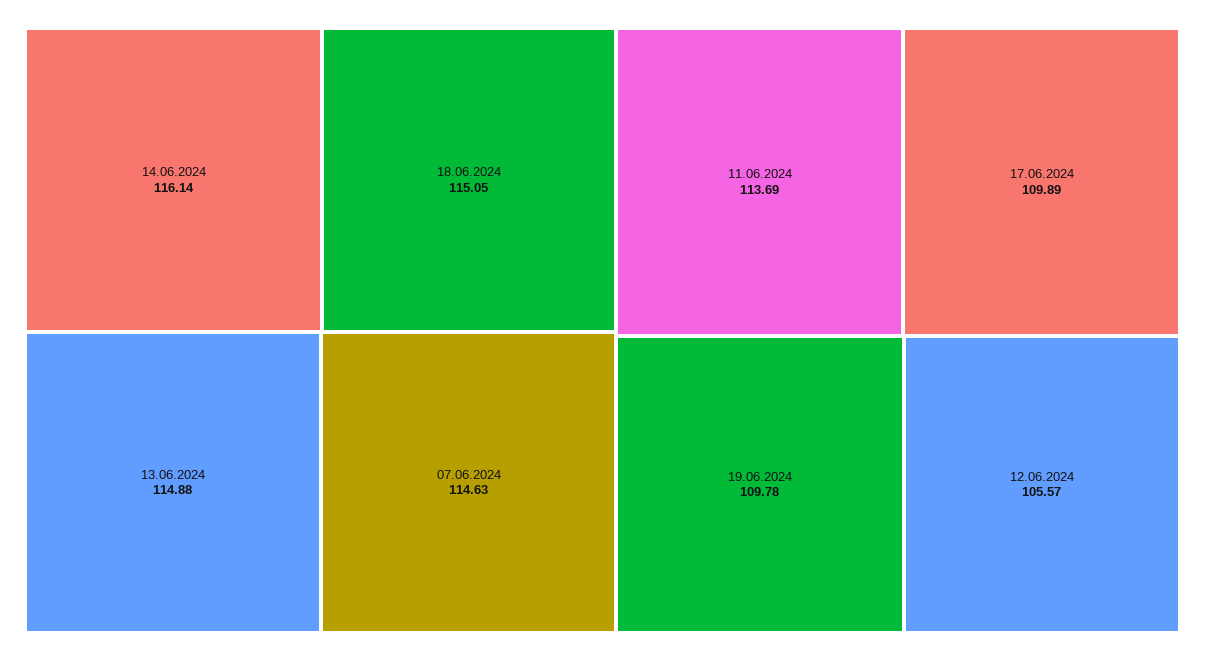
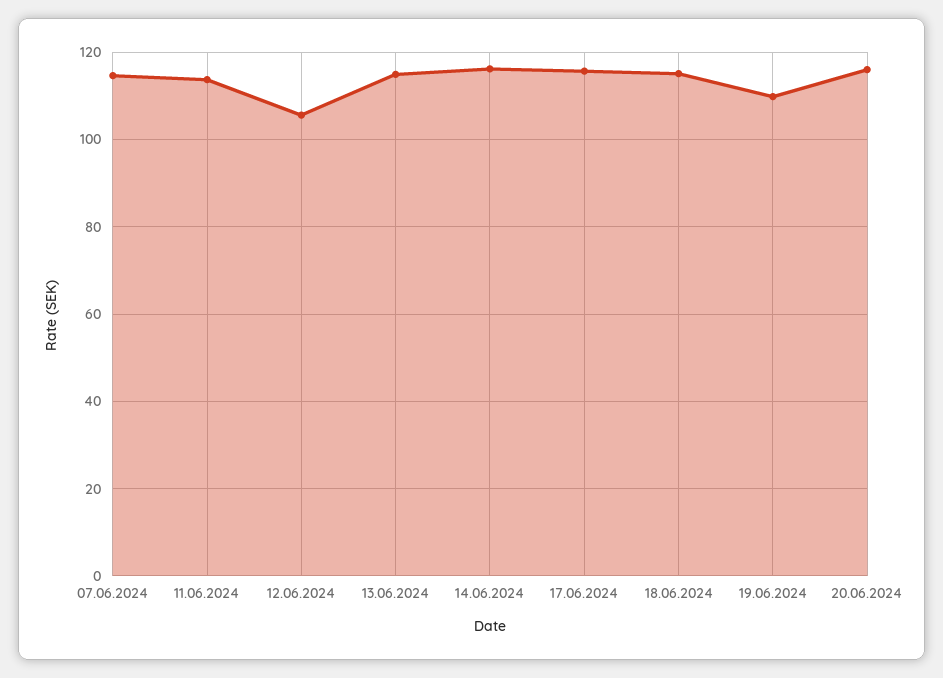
17.06.2024: 109.89 -> 116
20.06.2024: none -> 116

